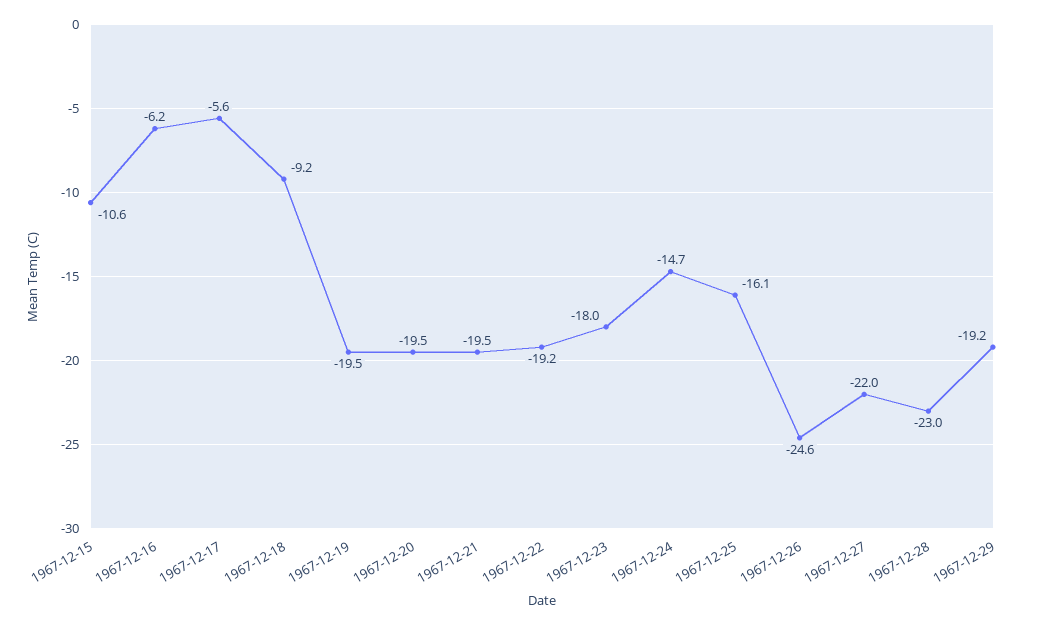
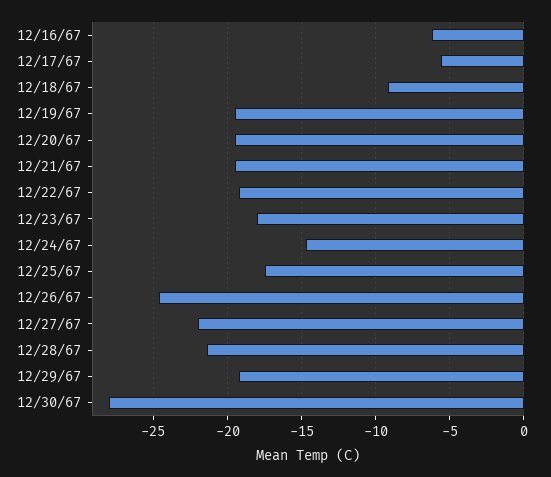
1967-12-15: -10.6 -> none
1967-12-25: -16.1 -> -17.5
1967-12-28: -23 -> -21.5
12/30/67: none -> -28

